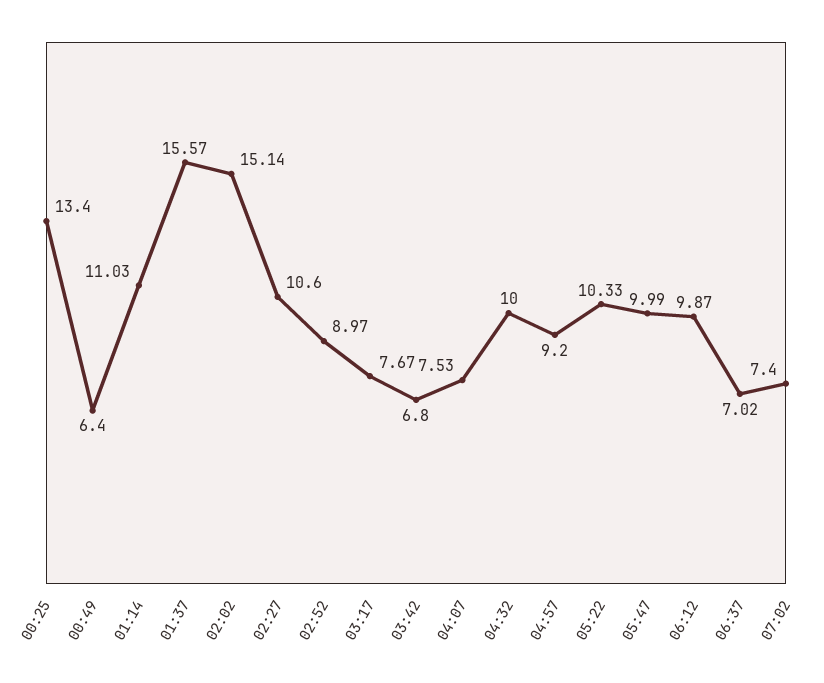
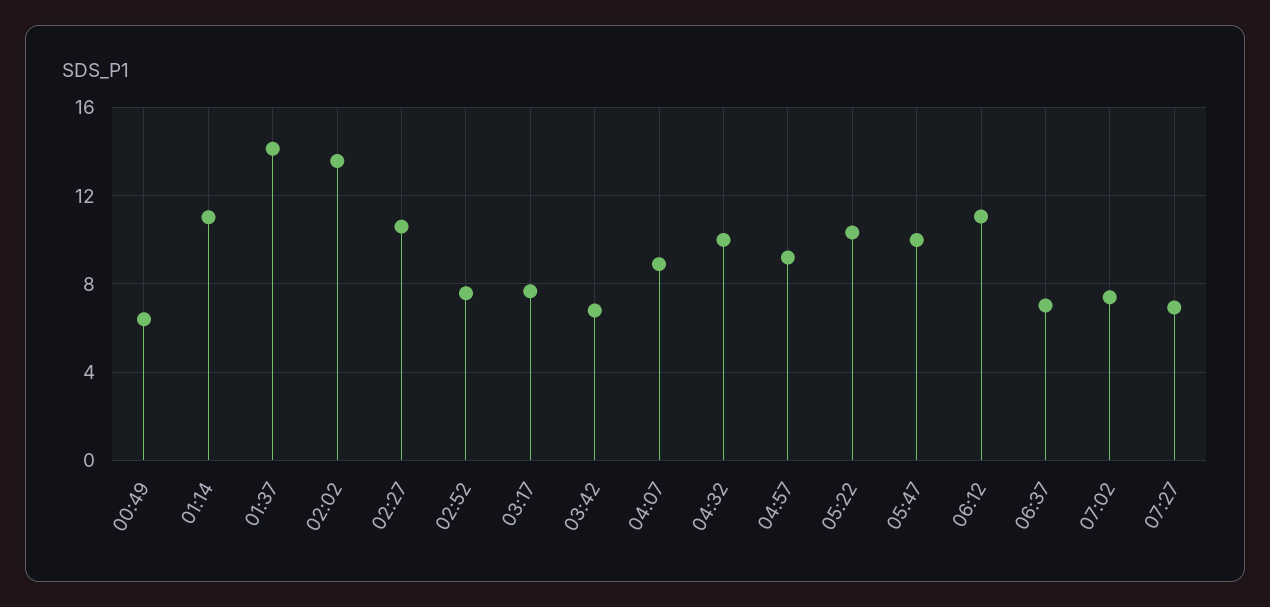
00:25: 13.4 -> none
01:37: 15.57 -> 14
02:02: 15.14 -> 13.5
02:52: 8.97 -> 7.5
04:07: 7.53 -> 9
06:12: 9.87 -> 11
07:27: none -> 7

